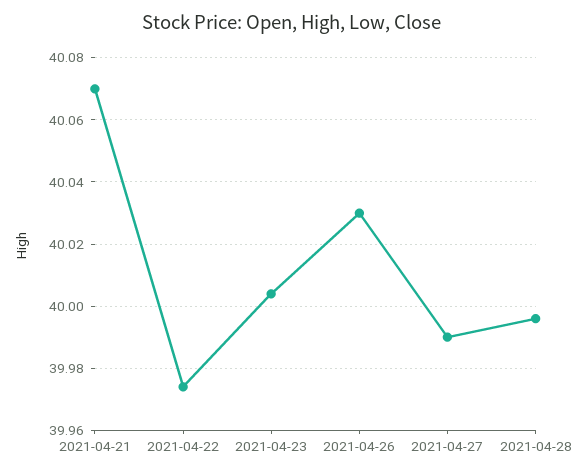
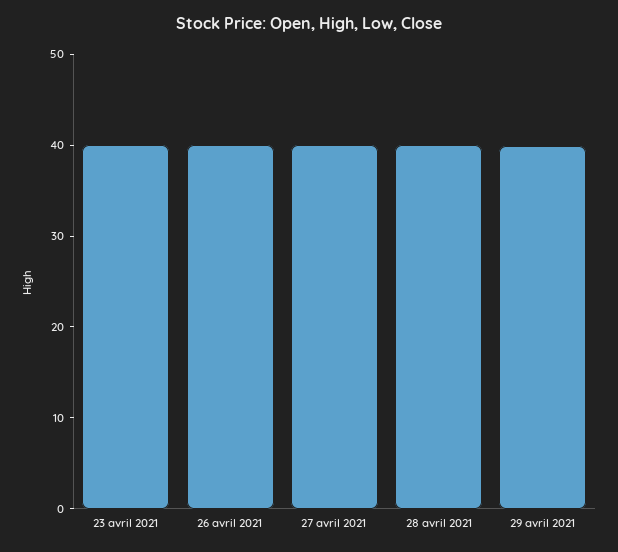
2021-04-21: 40.07 -> none
2021-04-22: 39.975 -> none
29 avril 2021: none -> 40

